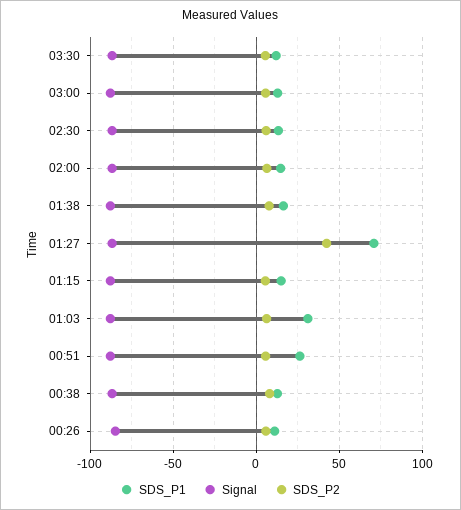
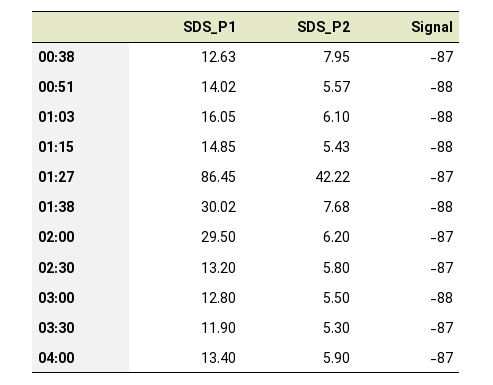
SDS_P1, 02:00: 15 -> 29.5
SDS_P1, 01:38: 15 -> 30.02
SDS_P1, 01:27: 70 -> 86.45
SDS_P1, 01:03: 30 -> 16.05
SDS_P1, 00:51: 25 -> 14.02
SDS_P1, 00:26: 10 -> none
Signal, 00:26: -85 -> none
SDS_P2, 00:26: 5 -> none
SDS_P1, 04:00: none -> 13.4
SDS_P2, 04:00: none -> 5.9
Signal, 04:00: none -> -87

